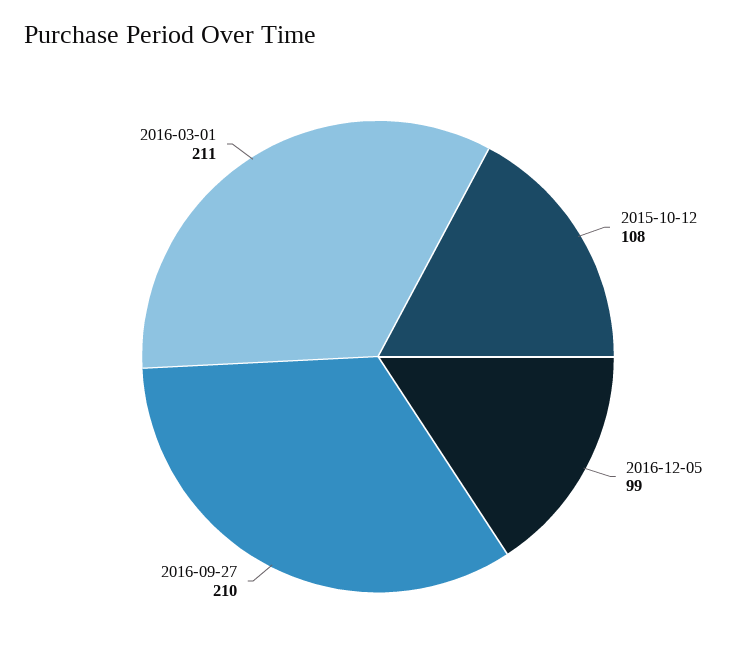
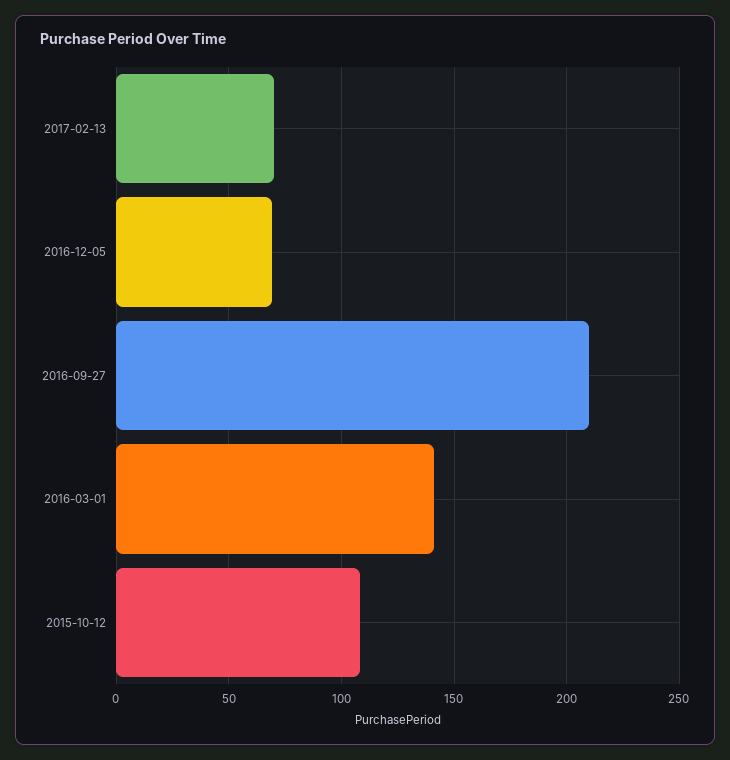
2016-12-05: 99 -> 70
2016-03-01: 211 -> 140
2017-02-13: none -> 70

